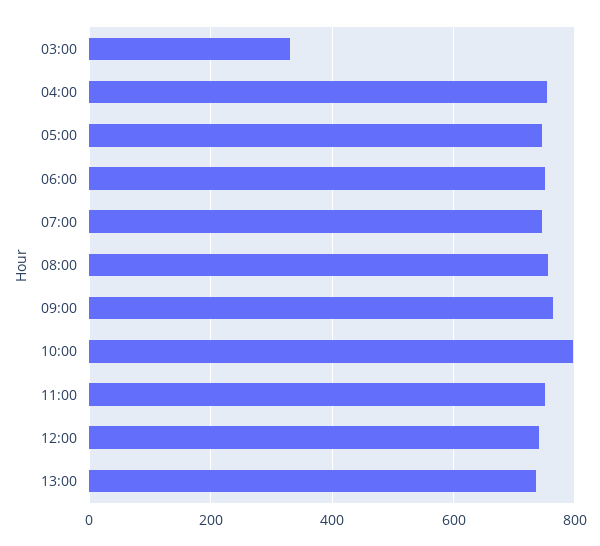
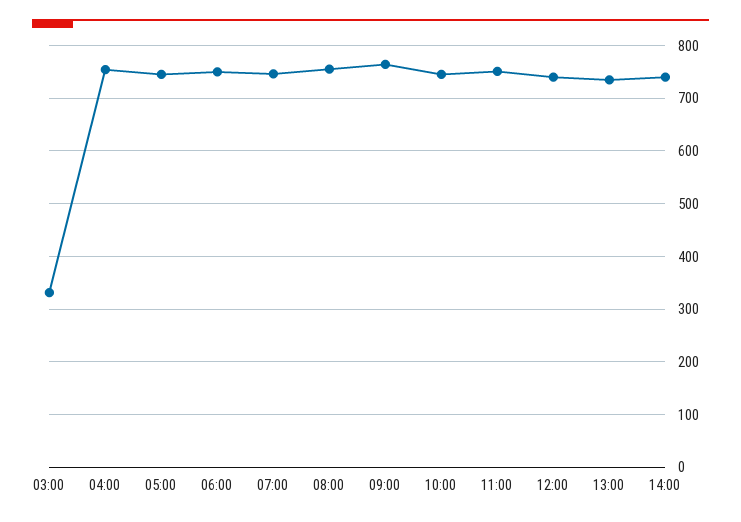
10:00: 800 -> 740
14:00: none -> 740

